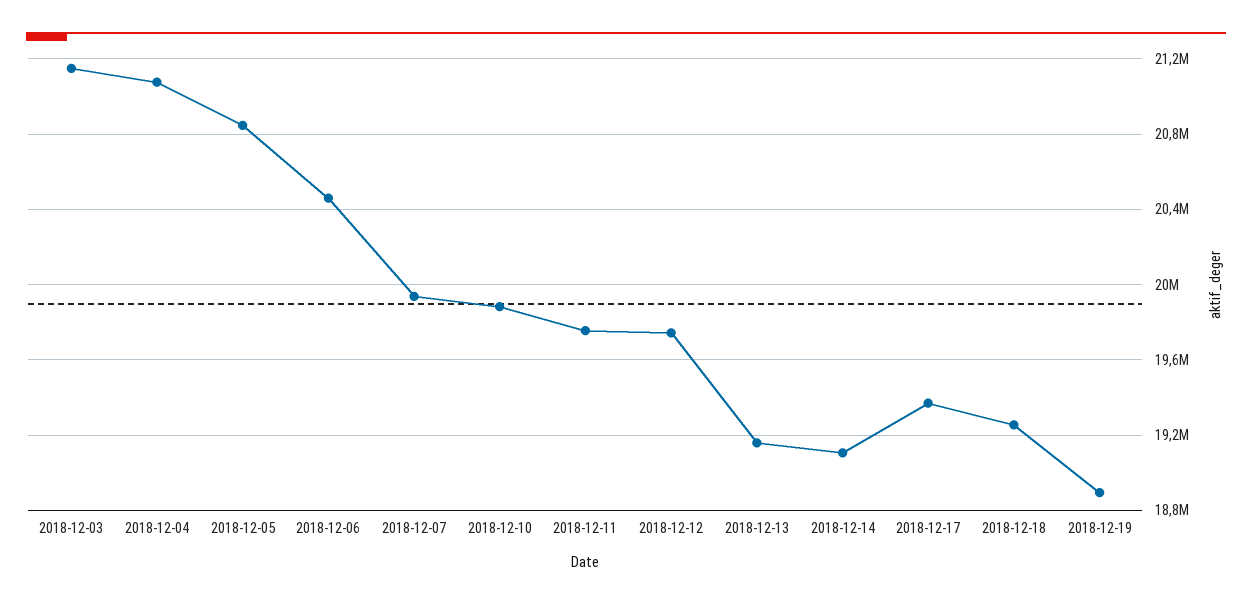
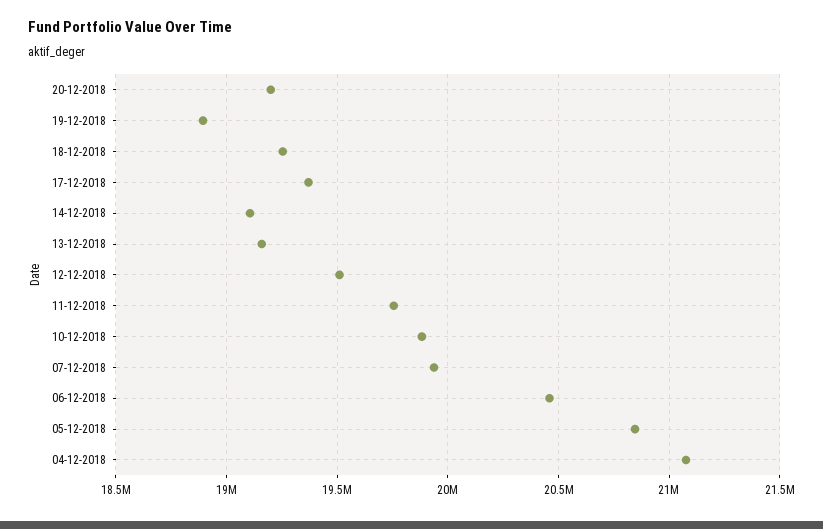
2018-12-03: 21150000 -> none
2018-12-12: 19750000 -> 19500000
20-12-2018: none -> 19200000

